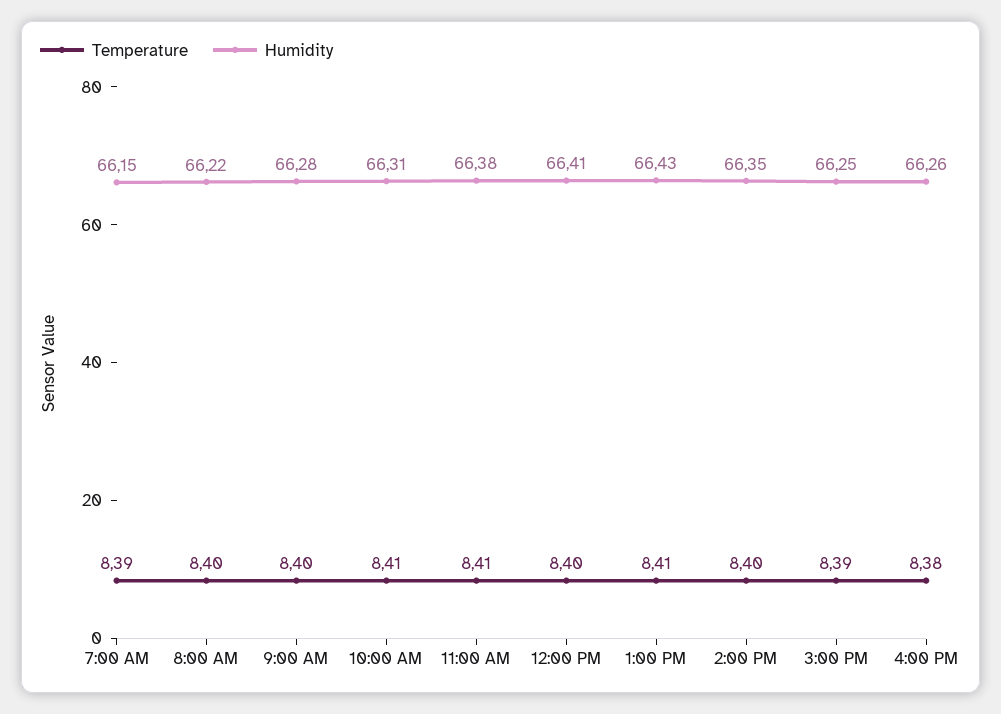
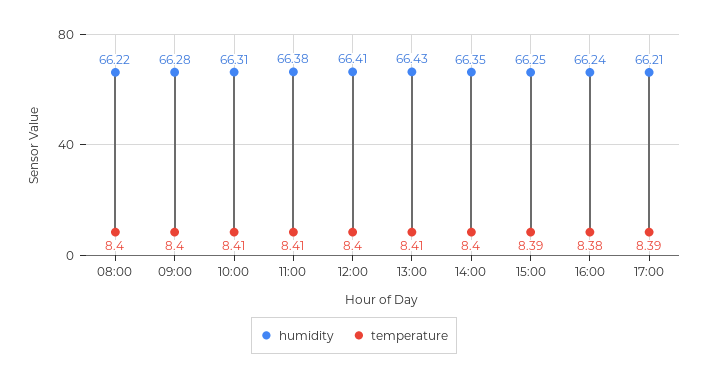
Temperature, 7:00 AM: 8.39 -> none
Humidity, 7:00 AM: 66.15 -> none
Humidity, 4:00 PM: 66.26 -> 66.24
Humidity, 17:00: none -> 66.21
Temperature, 17:00: none -> 8.39

